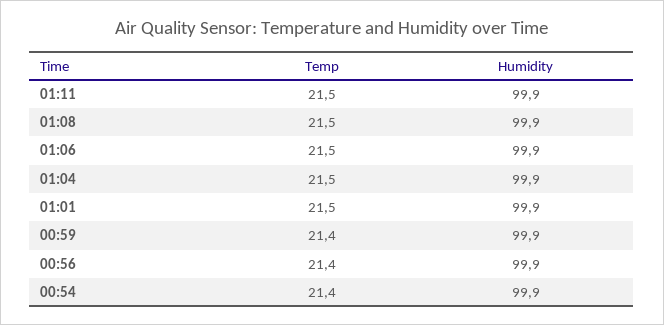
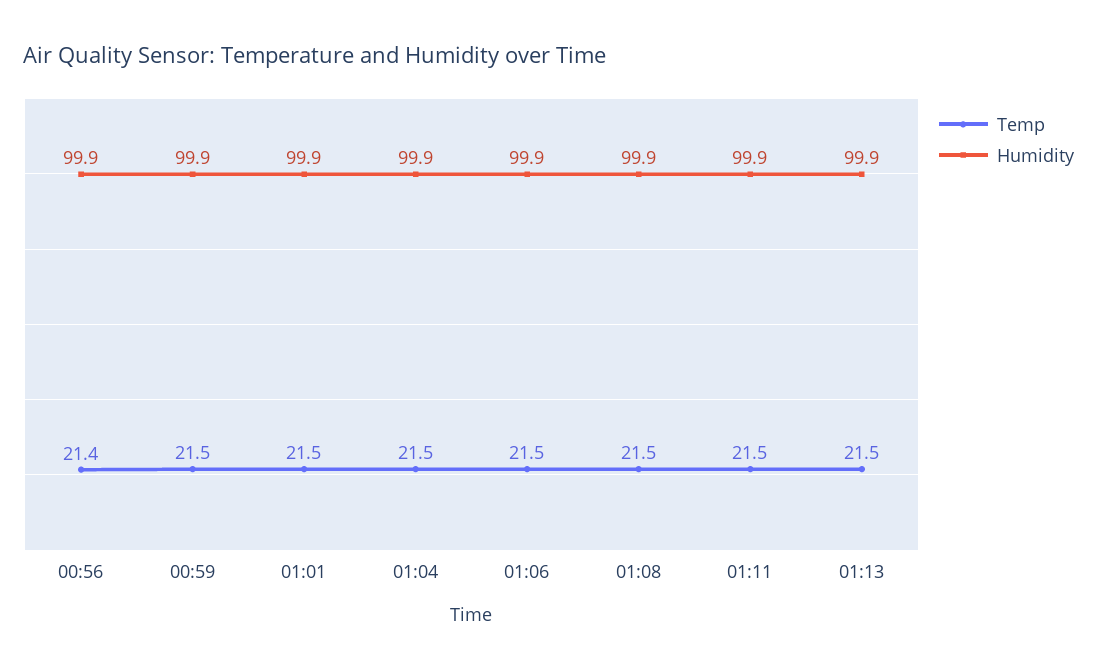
Temp, 00:59: 21.4 -> 21.5
Temp, 00:54: 21.4 -> none
Humidity, 00:54: 99.9 -> none
Temp, 01:13: none -> 21.5
Humidity, 01:13: none -> 99.9

